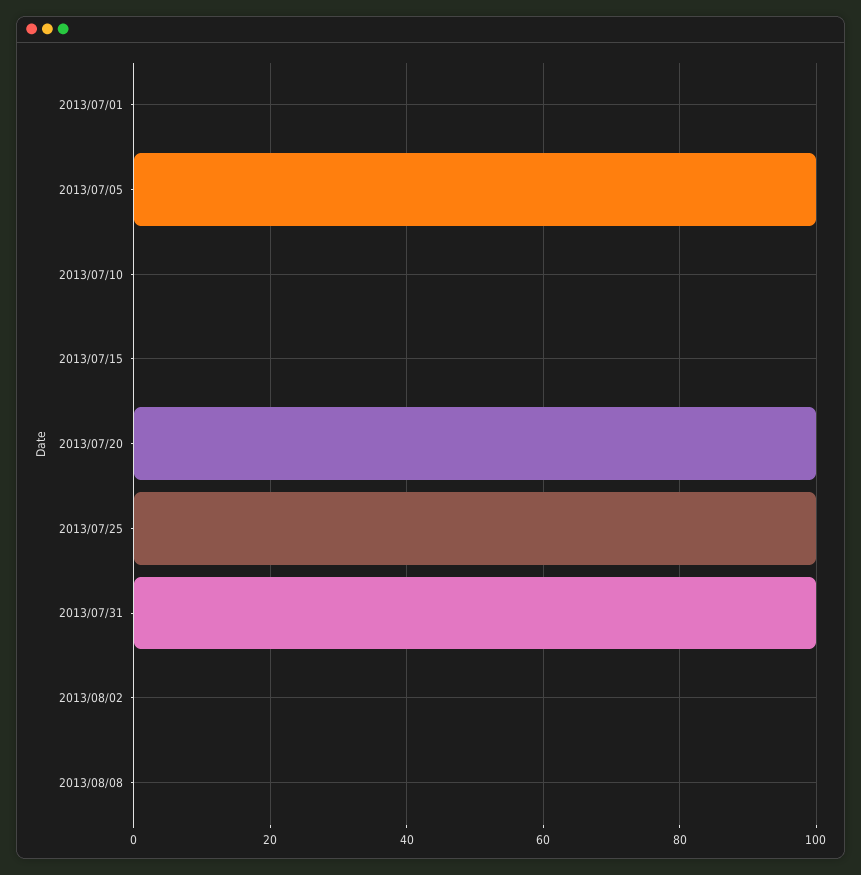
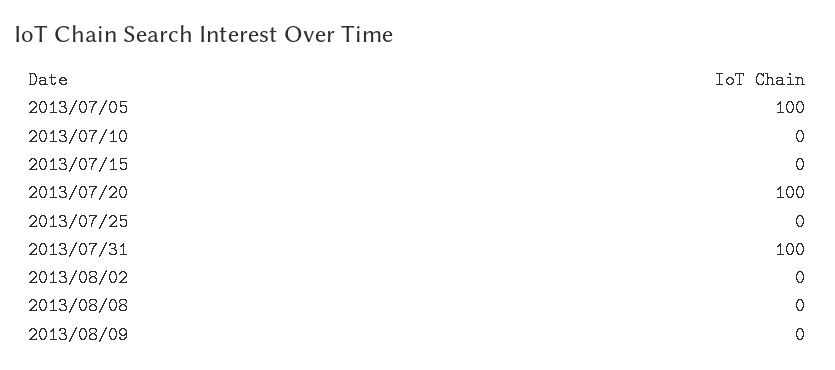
2013/07/01: 0 -> none
2013/07/25: 100 -> 0
2013/08/09: none -> 0

